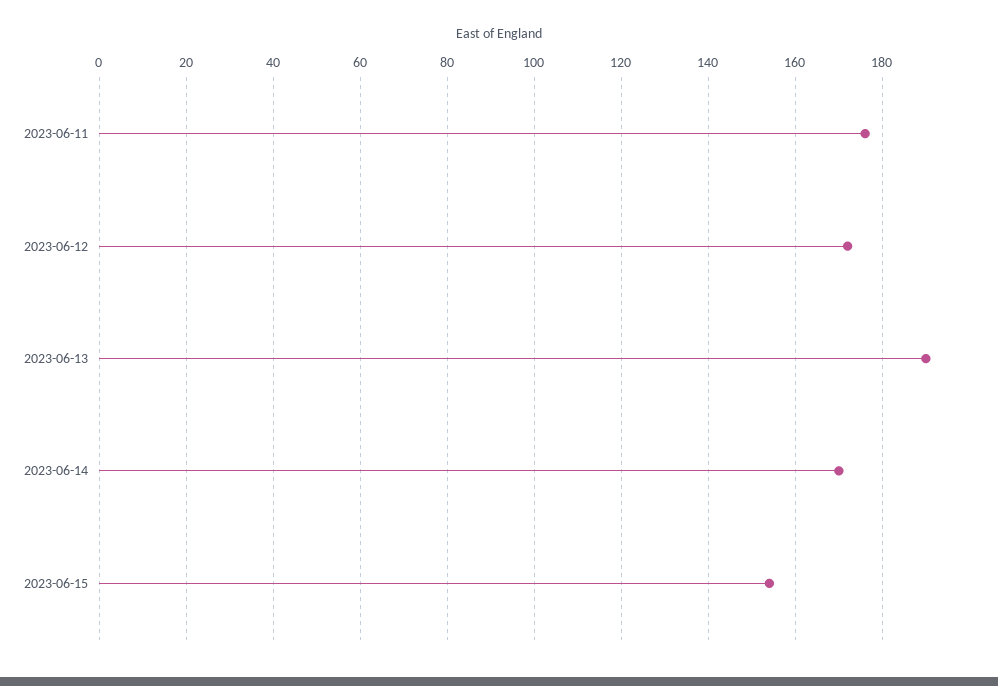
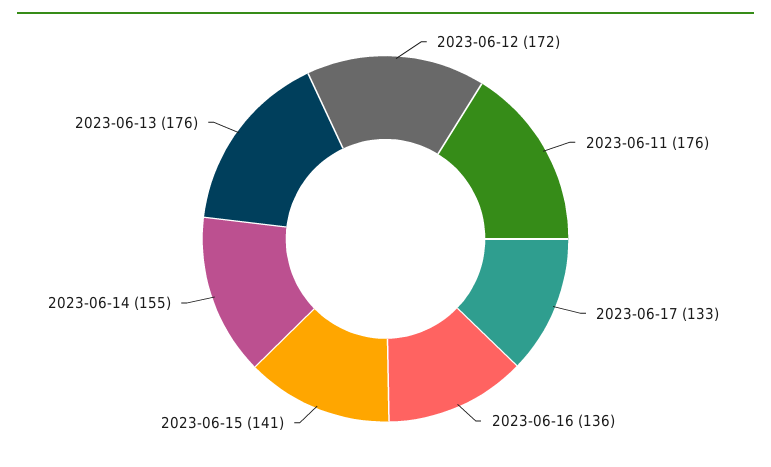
2023-06-13: 190 -> 176
2023-06-14: 170 -> 155
2023-06-15: 155 -> 141
2023-06-17: none -> 133
2023-06-16: none -> 136

